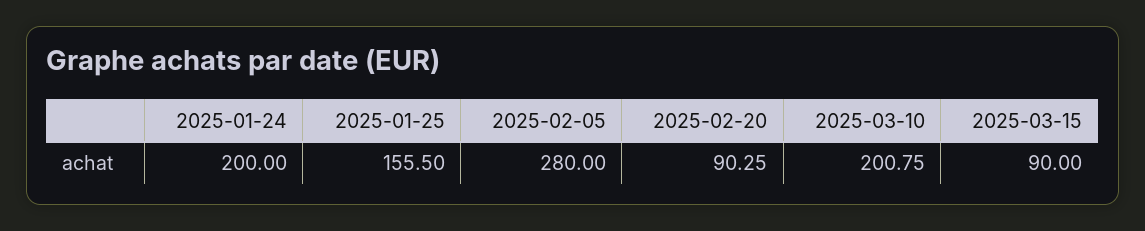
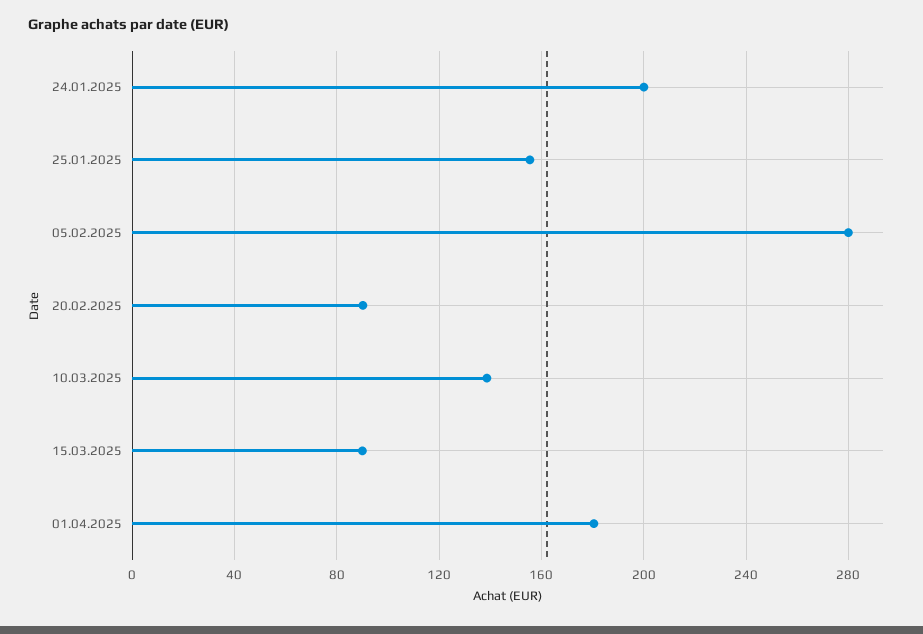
2025-03-10: 200.75 -> 140
01.04.2025: none -> 180

